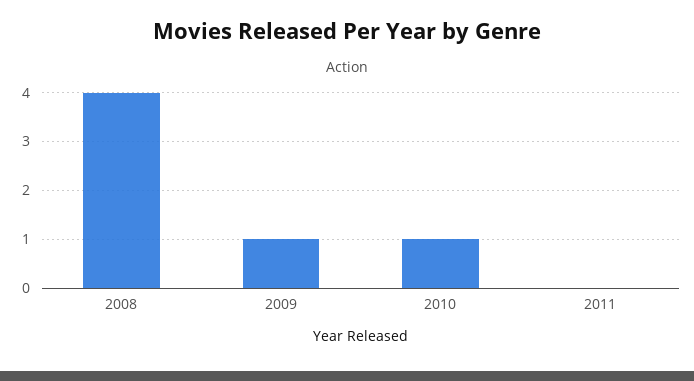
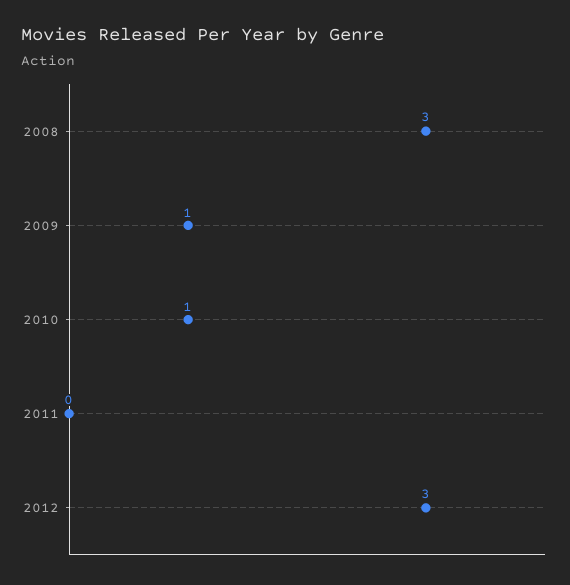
2008: 4 -> 3
2012: none -> 3

